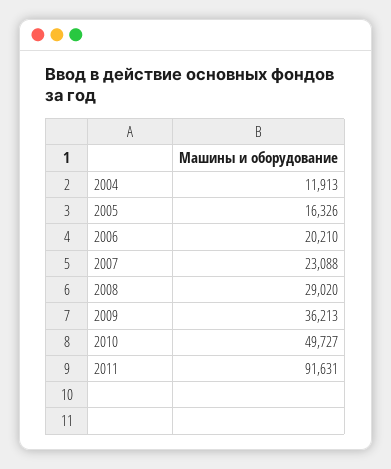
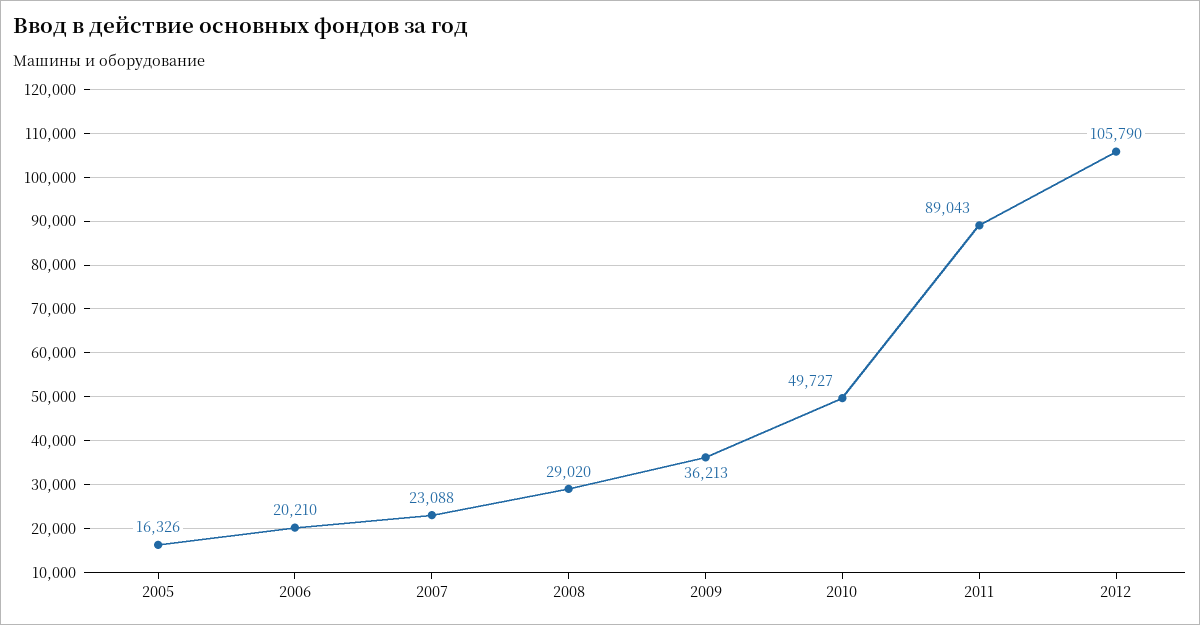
2004: 11913 -> none
2011: 91631 -> 89043
2012: none -> 105790

